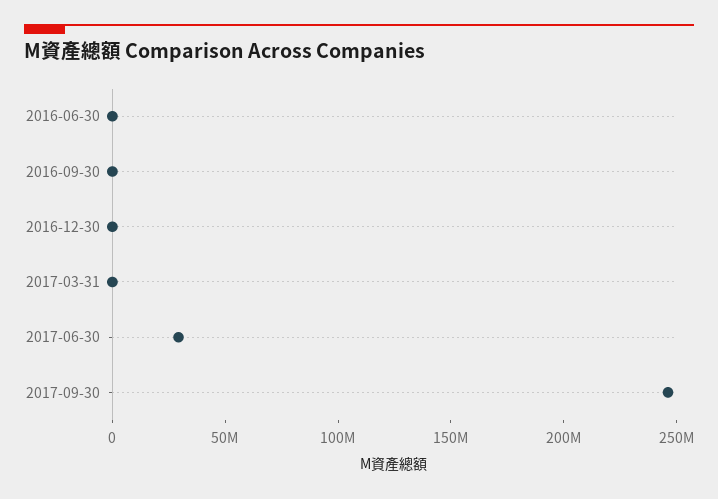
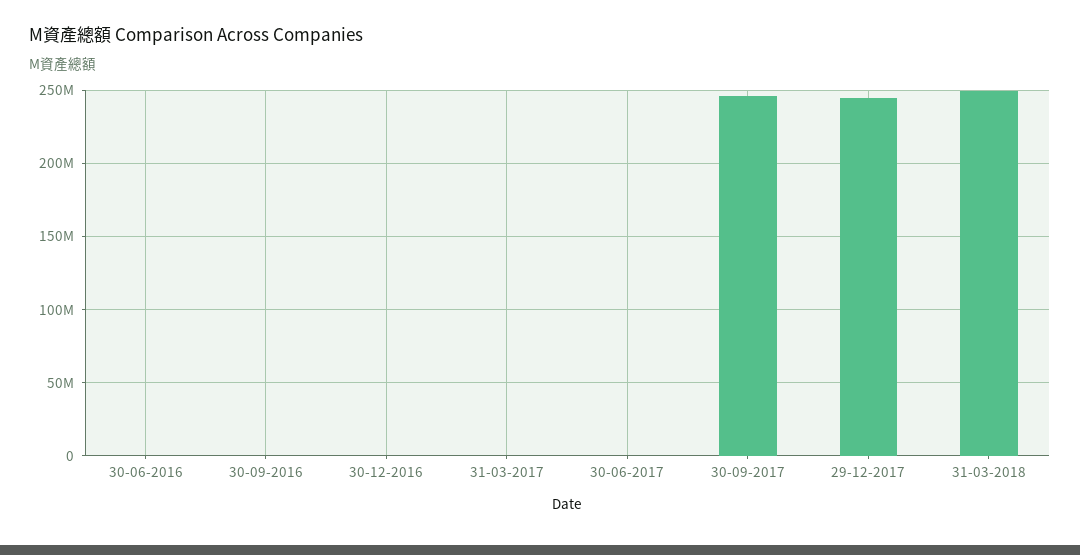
2017-06-30: 30000000 -> 0
29-12-2017: none -> 245000000
31-03-2018: none -> 250000000

